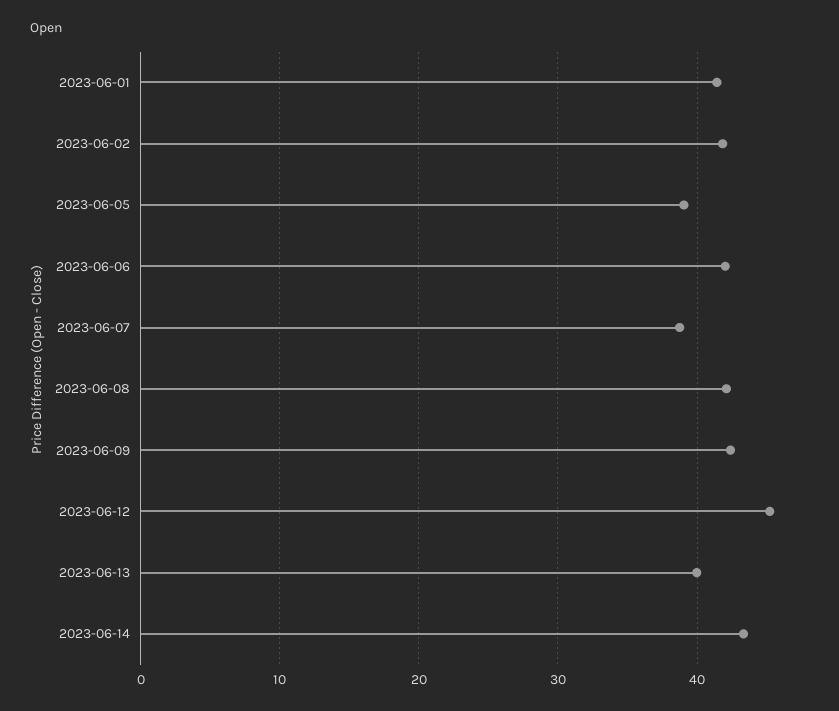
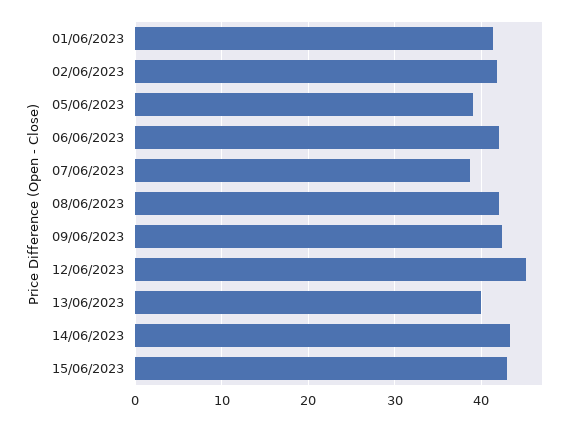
15/06/2023: none -> 43

